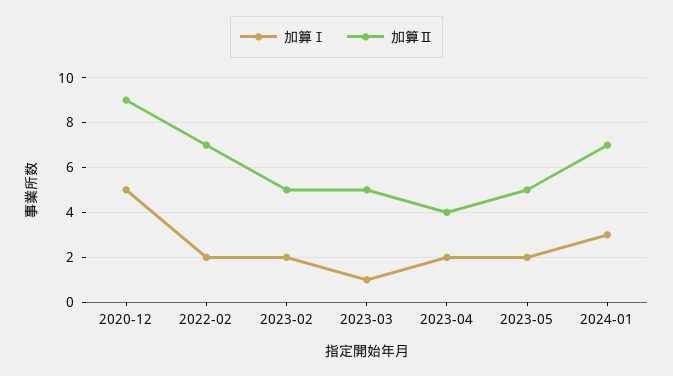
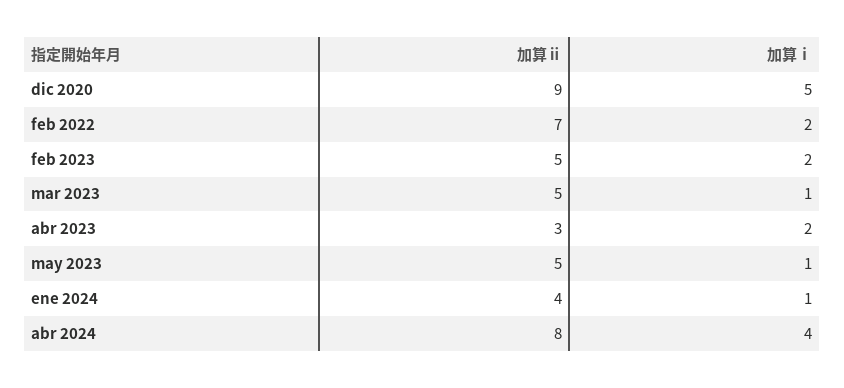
加算Ⅱ, 2023-04: 4 -> 3
加算Ⅰ, 2023-05: 2 -> 1
加算Ⅰ, 2024-01: 3 -> 1
加算Ⅱ, 2024-01: 7 -> 4
加算Ⅱ, abr 2024: none -> 8
加算Ⅰ, abr 2024: none -> 4

